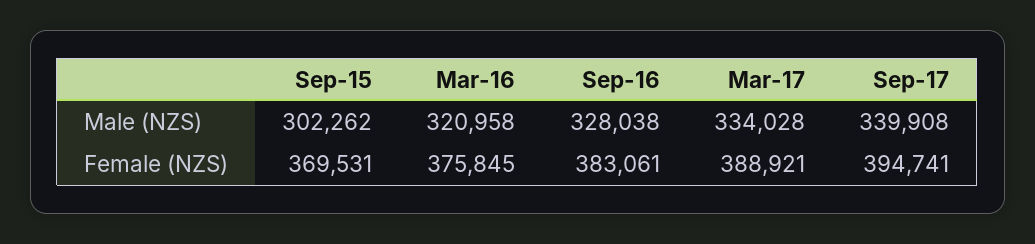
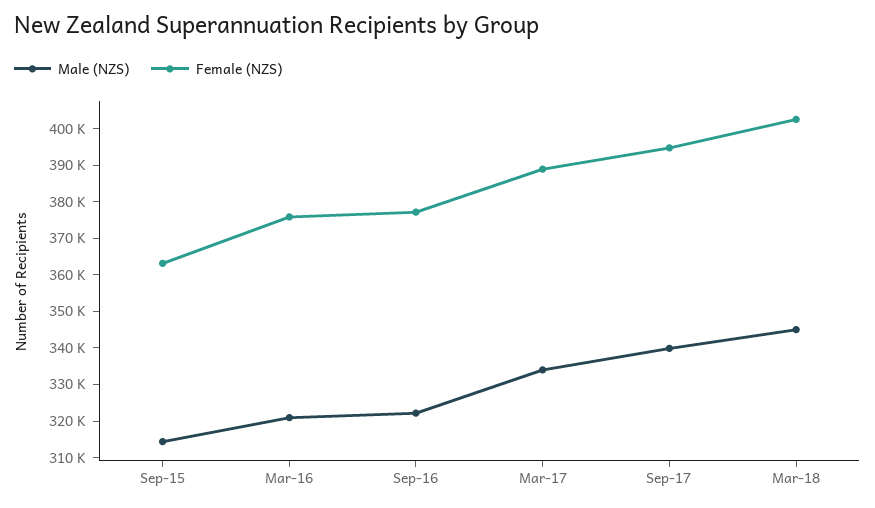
Male (NZS), Sep-15: 302262 -> 315000
Male (NZS), Sep-16: 328038 -> 322500
Female (NZS), Sep-15: 369531 -> 362500
Female (NZS), Sep-16: 383061 -> 377500
Male (NZS), Mar-18: none -> 345000
Female (NZS), Mar-18: none -> 402500

